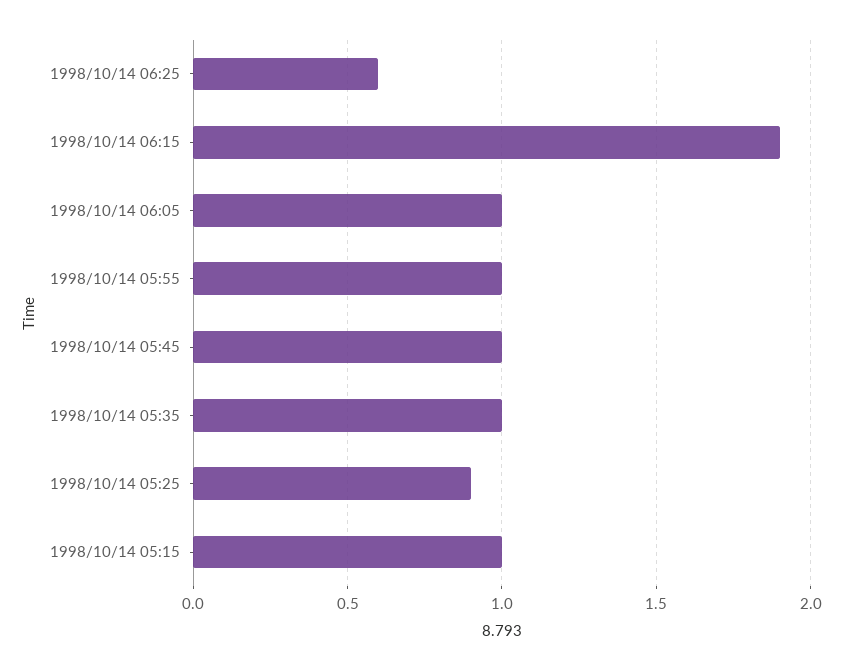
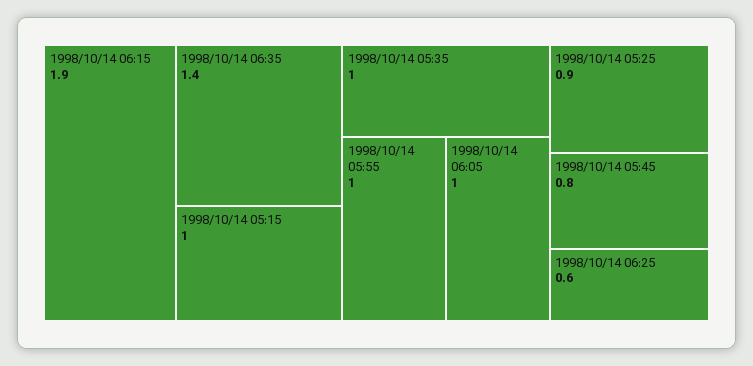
1998/10/14 05:45: 1 -> 0.8
1998/10/14 06:35: none -> 1.4

